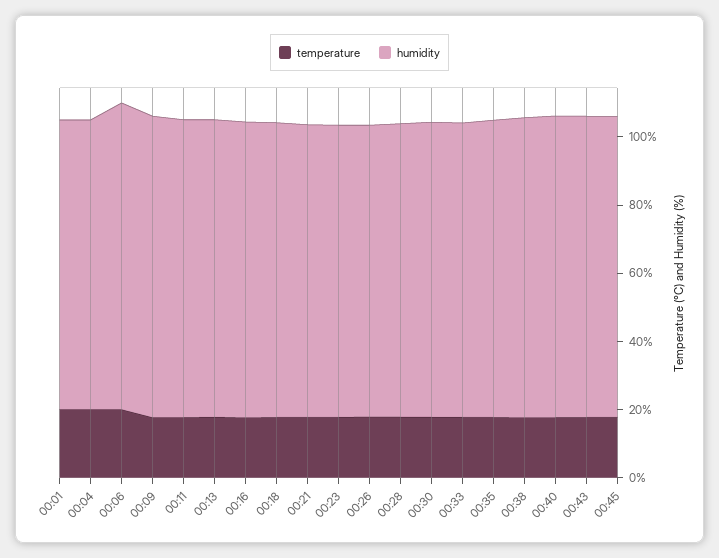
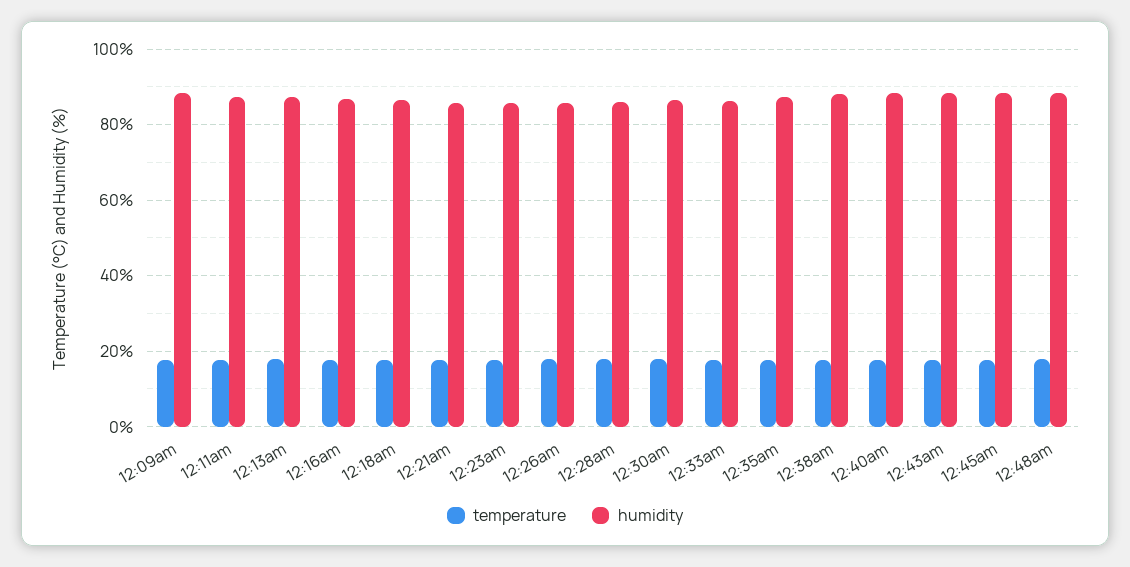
temperature, 00:01: 20 -> none
humidity, 00:01: 85 -> none
temperature, 00:04: 20 -> none
humidity, 00:04: 85 -> none
temperature, 00:06: 20 -> none
humidity, 00:06: 90 -> none
temperature, 12:48am: none -> 18
humidity, 12:48am: none -> 88

